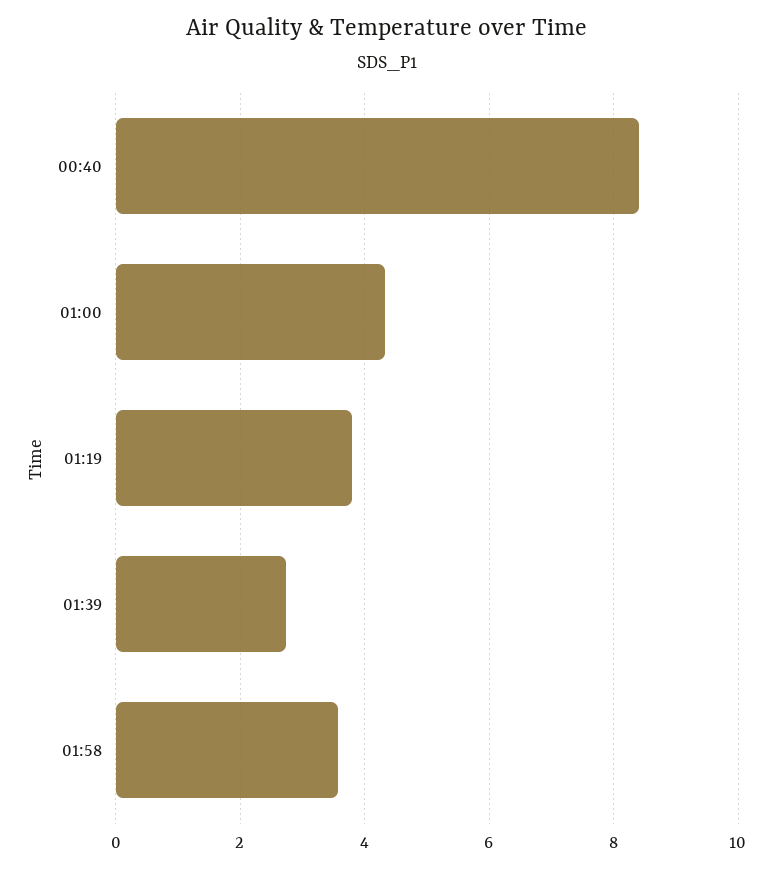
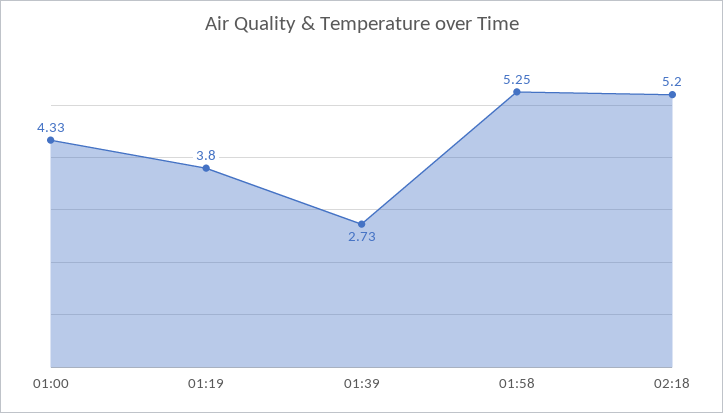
00:40: 8.4 -> none
01:58: 3.6 -> 5.25
02:18: none -> 5.2

